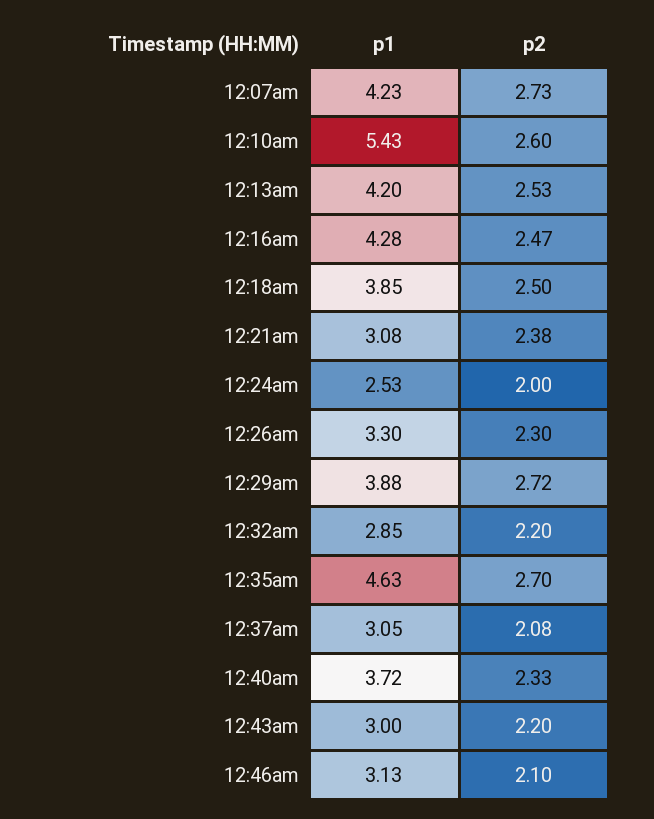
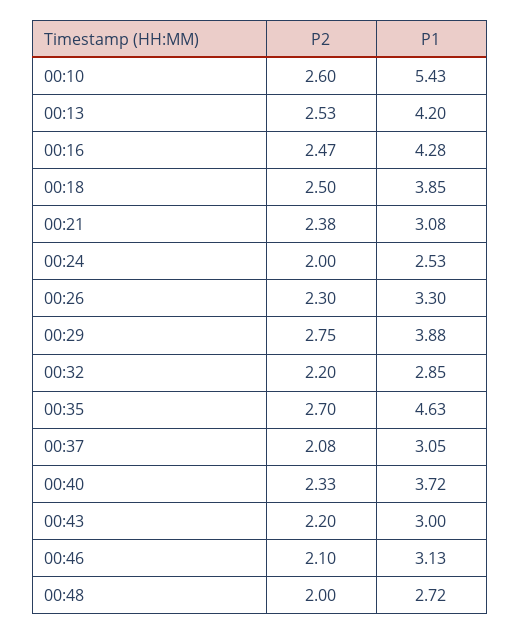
p1, 12:07am: 4.23 -> none
p2, 12:07am: 2.73 -> none
p2, 12:29am: 2.72 -> 2.75
p2, 00:48: none -> 2
p1, 00:48: none -> 2.72

